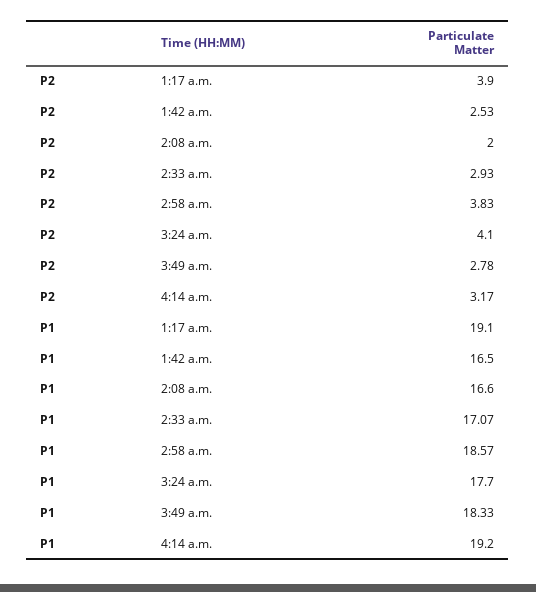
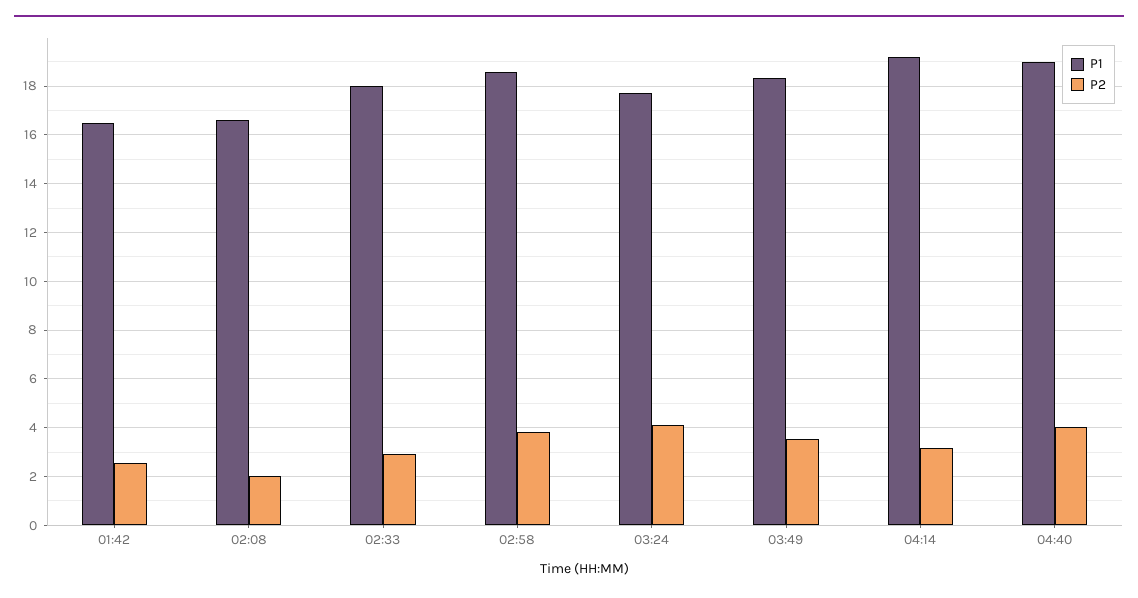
P2, 1:17 a.m.: 3.9 -> none
P2, 3:49 a.m.: 2.78 -> 3.5
P1, 1:17 a.m.: 19.1 -> none
P1, 2:33 a.m.: 17.07 -> 18
P1, 04:40: none -> 19
P2, 04:40: none -> 4

